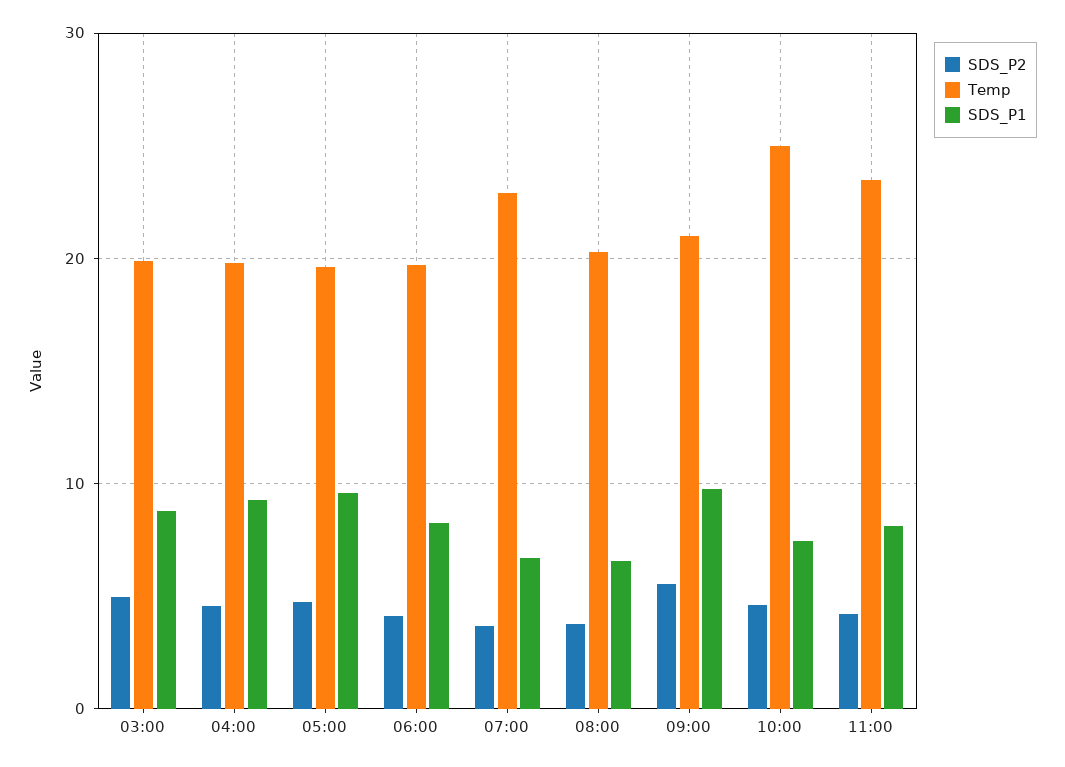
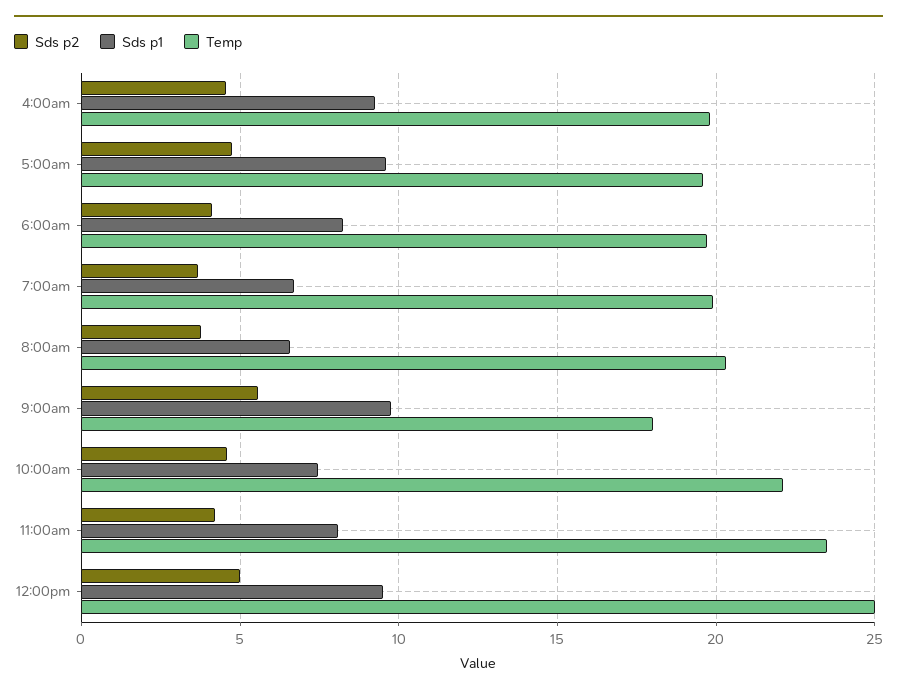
SDS_P2, 03:00: 5 -> none
Temp, 03:00: 20 -> none
SDS_P1, 03:00: 9 -> none
Temp, 07:00: 23 -> 20
Temp, 09:00: 21 -> 18
Temp, 10:00: 25 -> 22
SDS_P2, 12:00pm: none -> 5
SDS_P1, 12:00pm: none -> 9.5
Temp, 12:00pm: none -> 25

